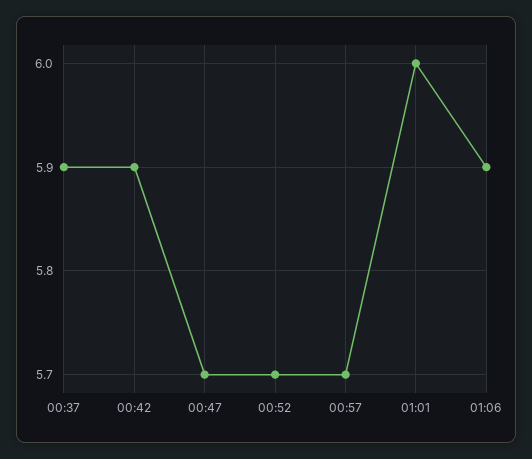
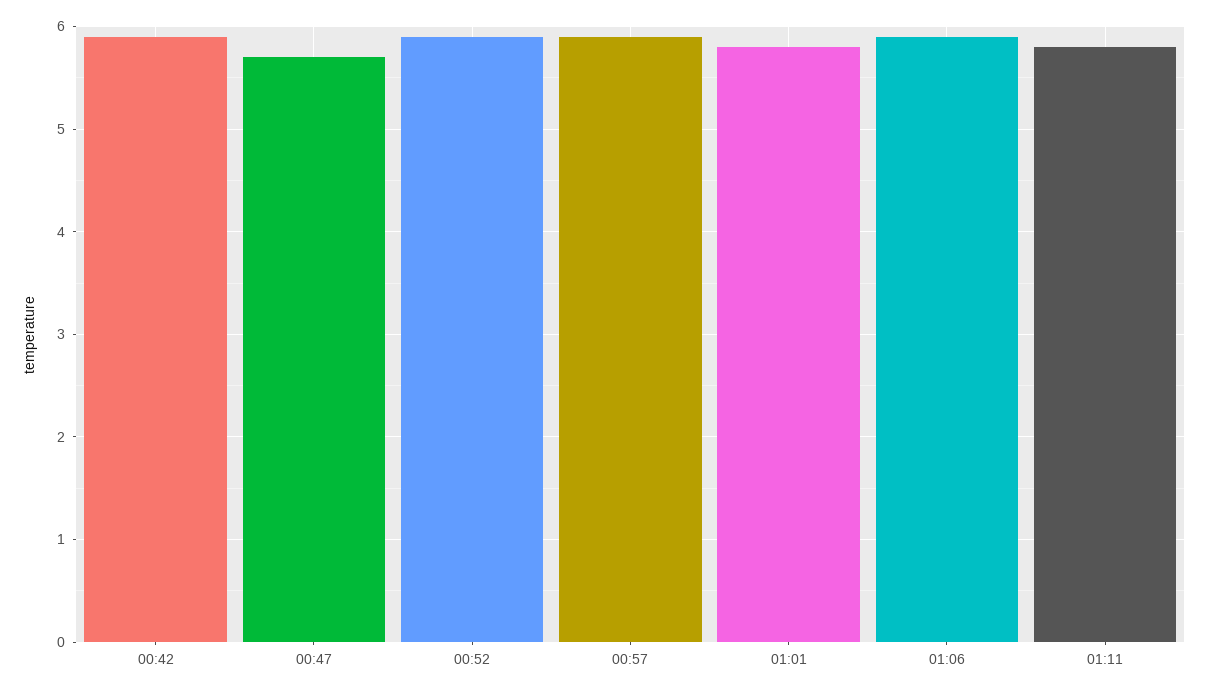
00:37: 5.9 -> none
00:52: 5.7 -> 5.9
00:57: 5.7 -> 5.9
01:01: 6 -> 5.8
01:11: none -> 5.8

